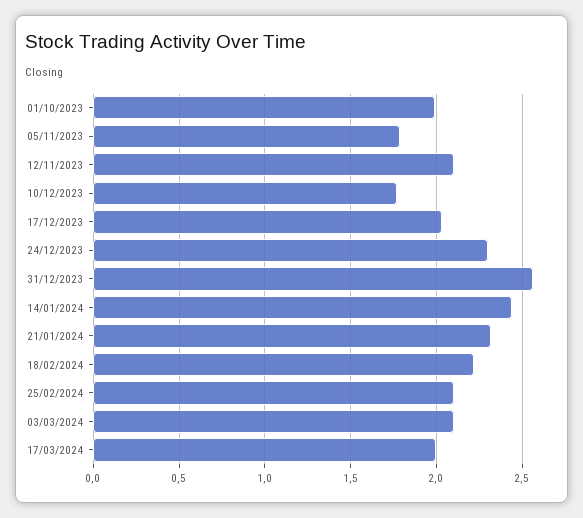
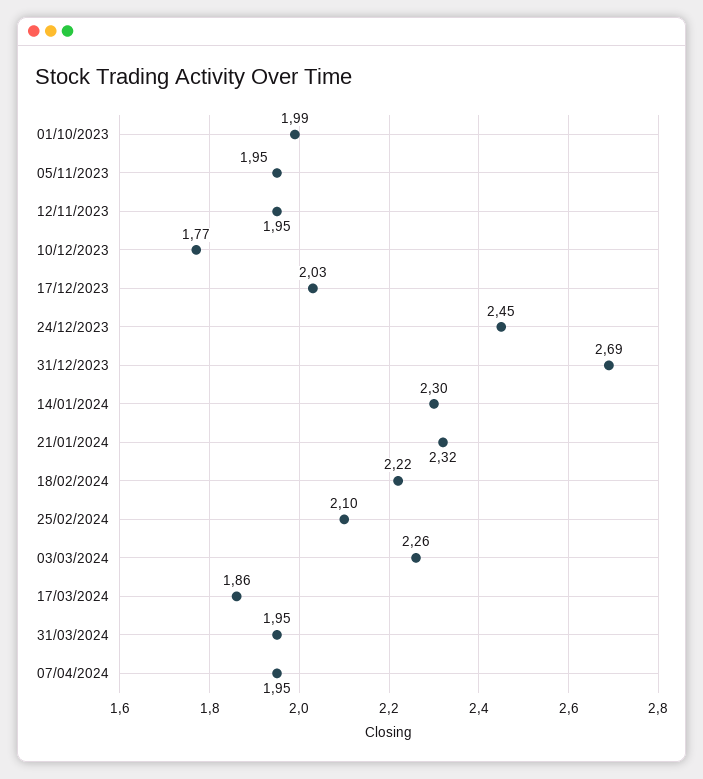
05/11/2023: 1.8 -> 1.95
12/11/2023: 2.1 -> 1.95
24/12/2023: 2.3 -> 2.45
31/12/2023: 2.55 -> 2.69
14/01/2024: 2.45 -> 2.3
03/03/2024: 2.1 -> 2.26
17/03/2024: 2 -> 1.86
31/03/2024: none -> 1.95
07/04/2024: none -> 1.95

